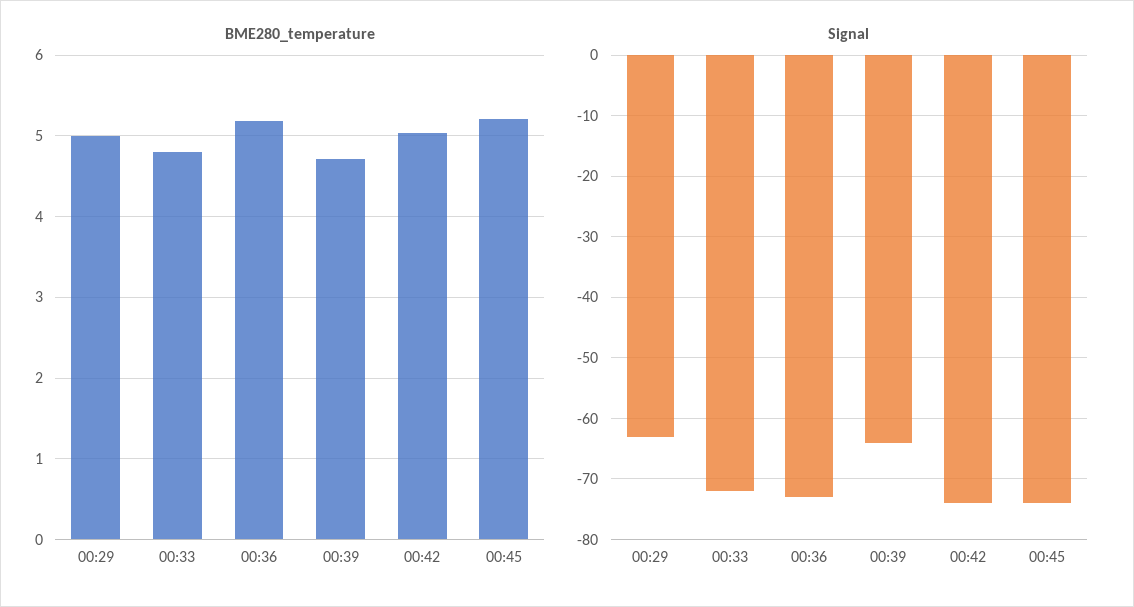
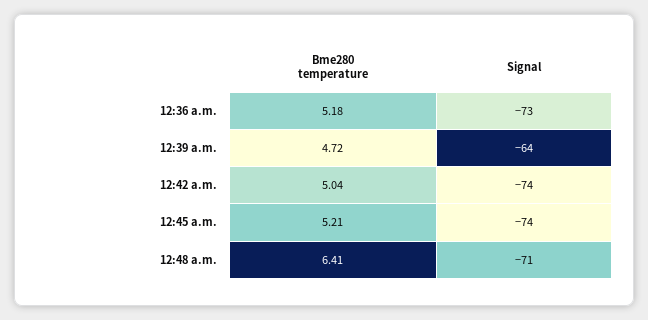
BME280_temperature, 00:29: 5 -> none
BME280_temperature, 00:33: 4.8 -> none
Signal, 00:29: -63 -> none
Signal, 00:33: -72 -> none
BME280_temperature, 12:48 a.m.: none -> 6.41
Signal, 12:48 a.m.: none -> -71

